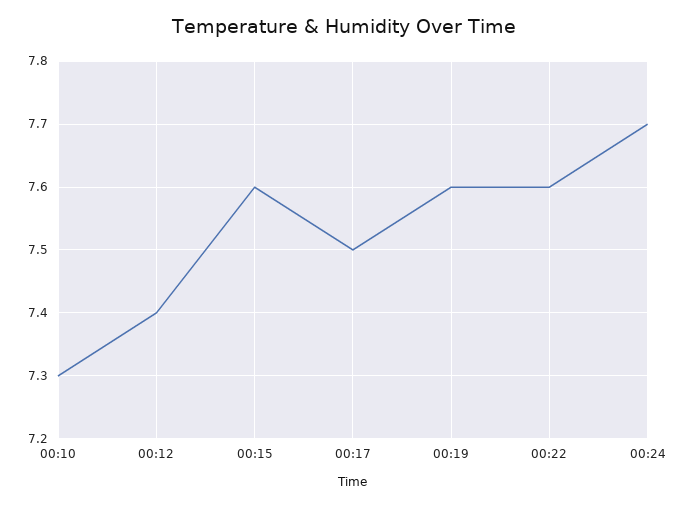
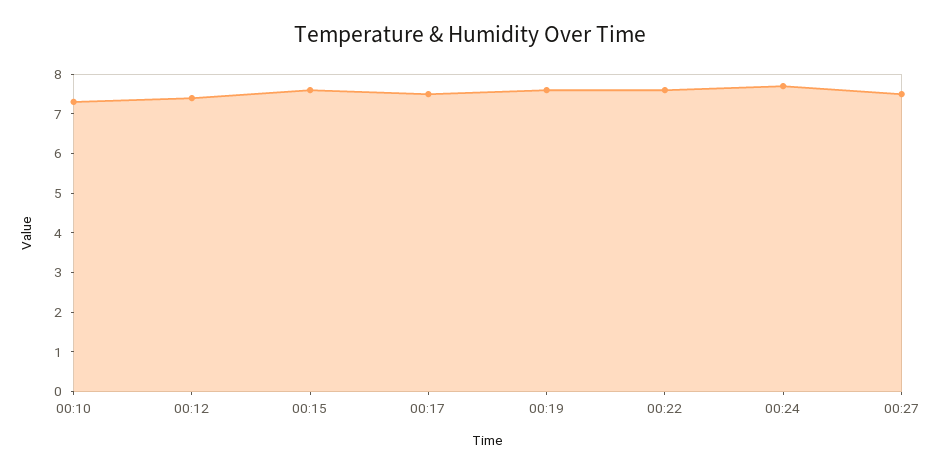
00:27: none -> 7.5

